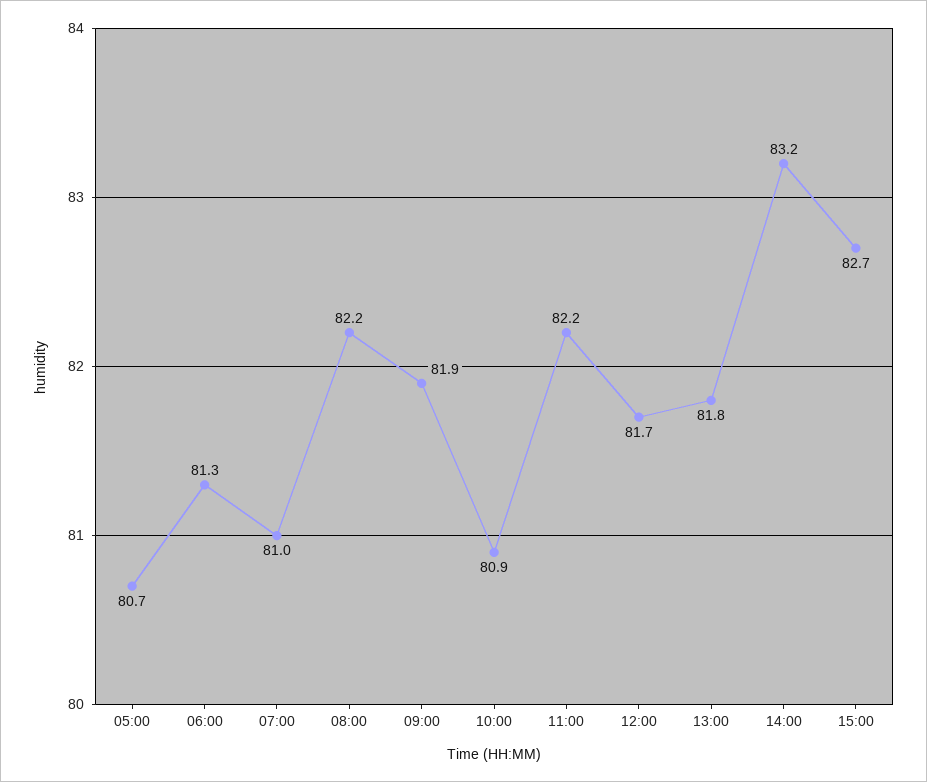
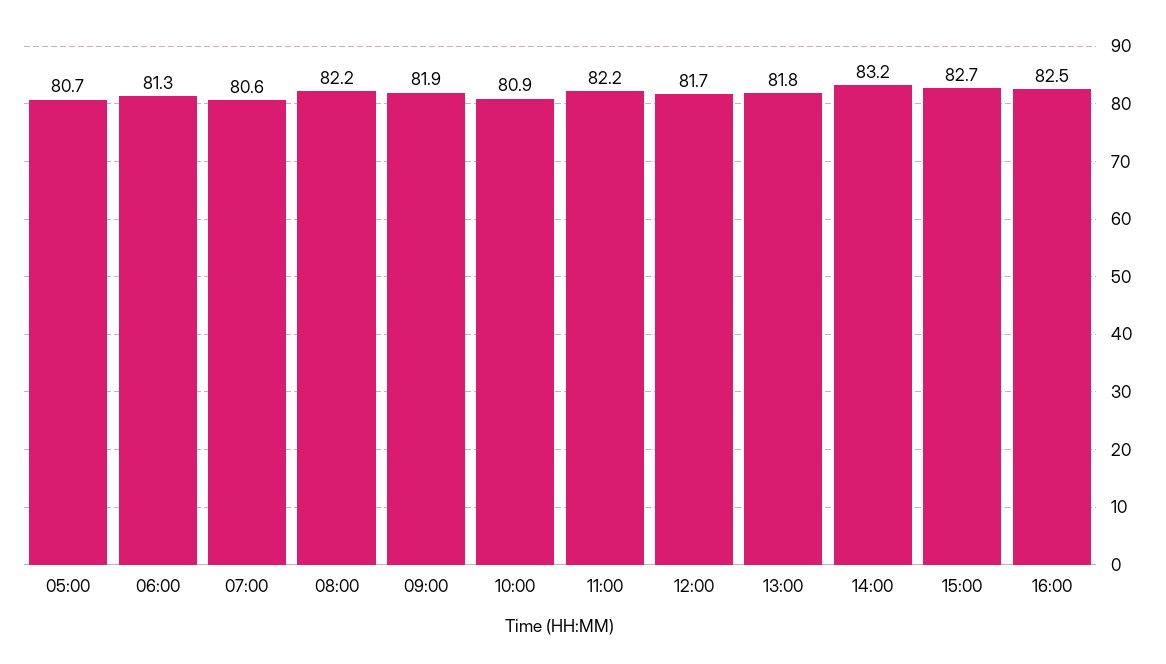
07:00: 81 -> 80.6
16:00: none -> 82.5

